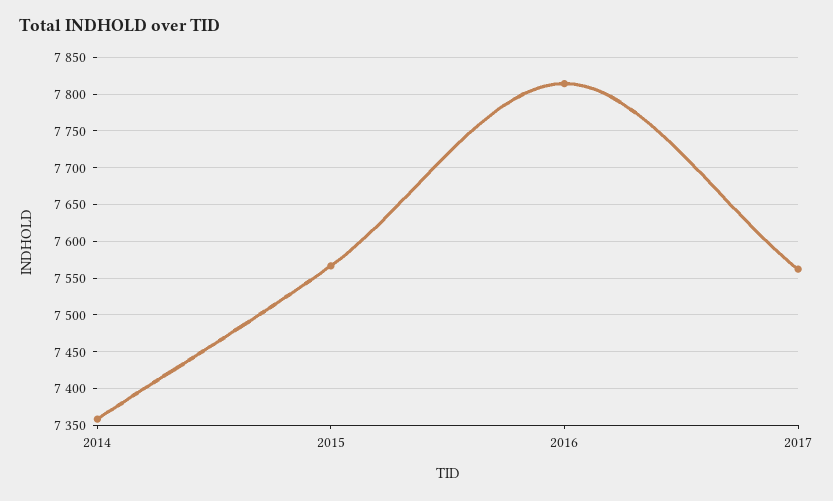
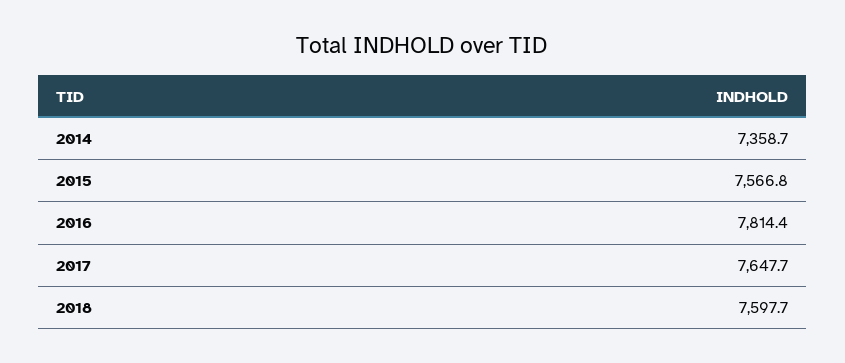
2017: 7560 -> 7647.7
2018: none -> 7597.7

